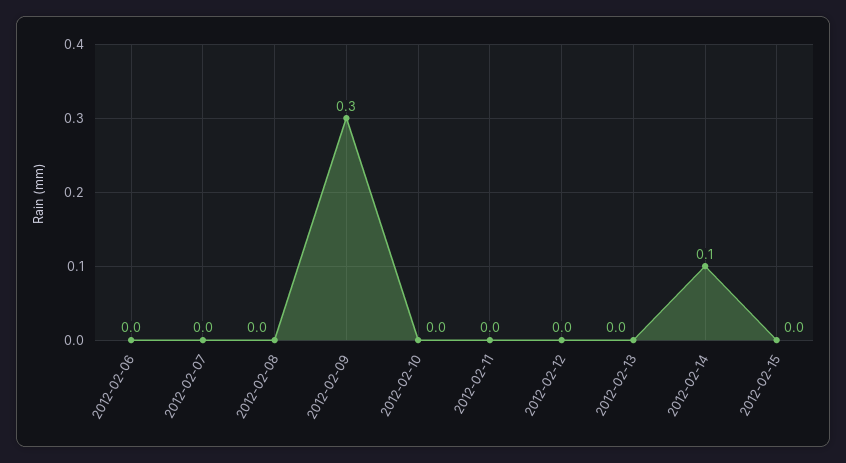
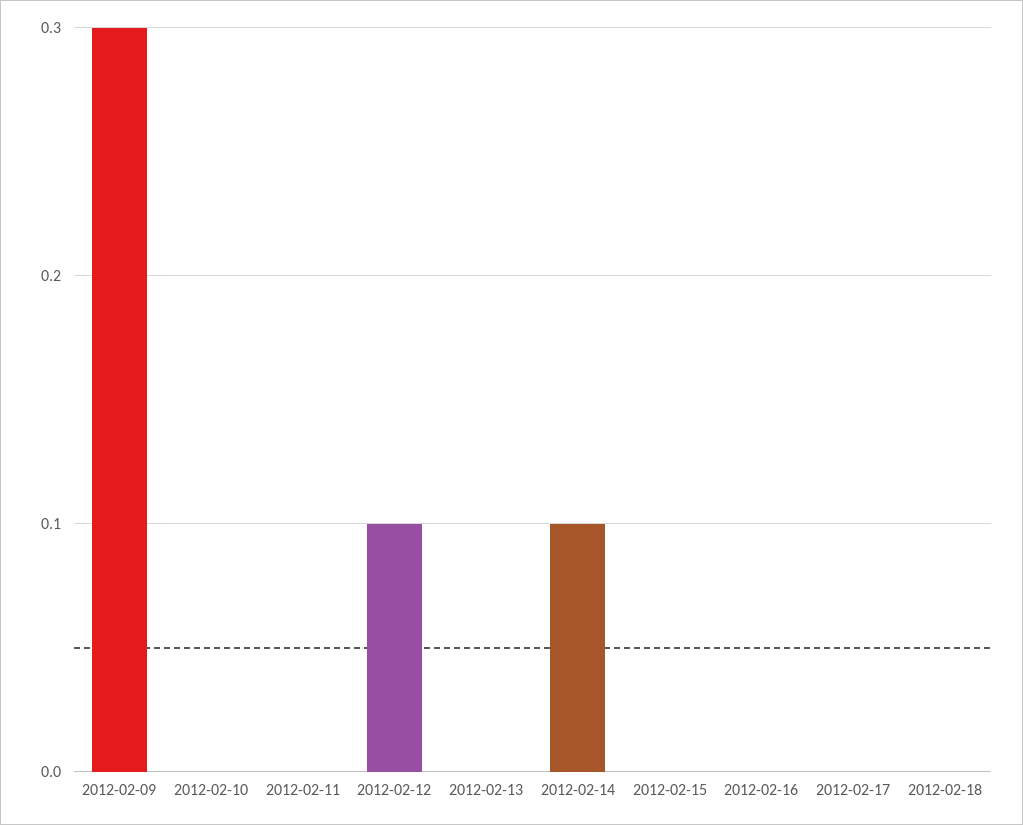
2012-02-06: 0 -> none
2012-02-07: 0 -> none
2012-02-08: 0 -> none
2012-02-12: 0 -> 0.1
2012-02-16: none -> 0
2012-02-17: none -> 0
2012-02-18: none -> 0

